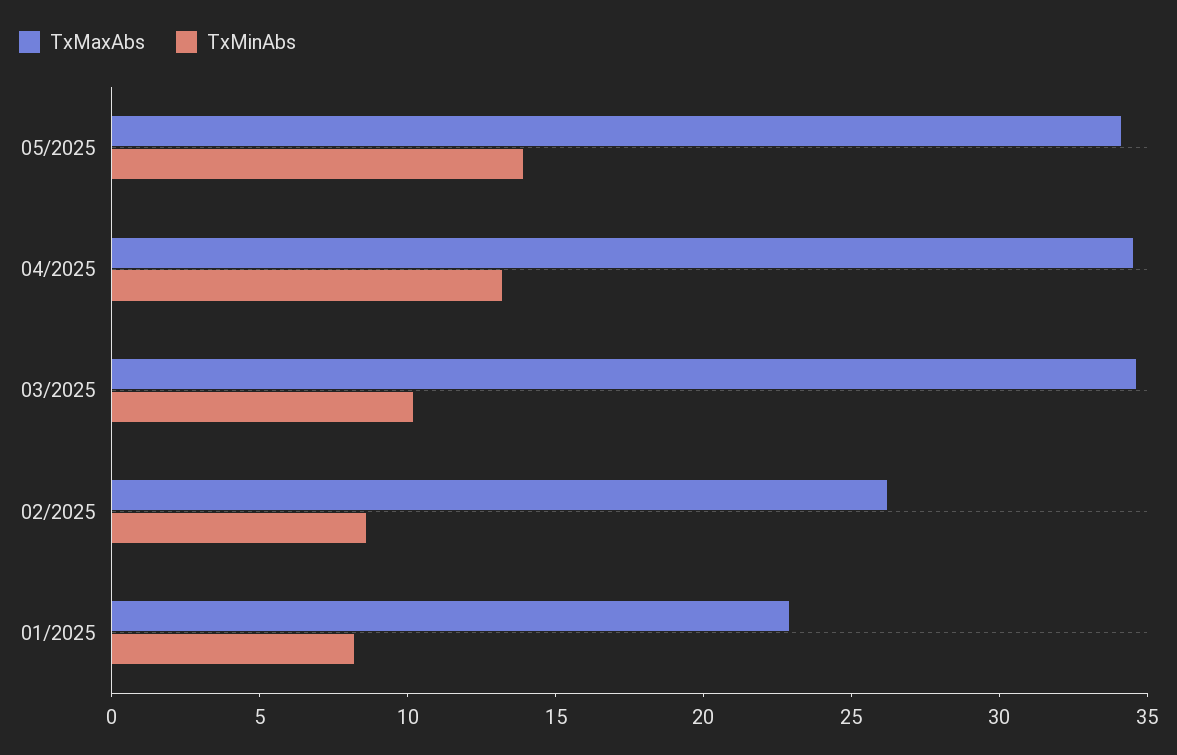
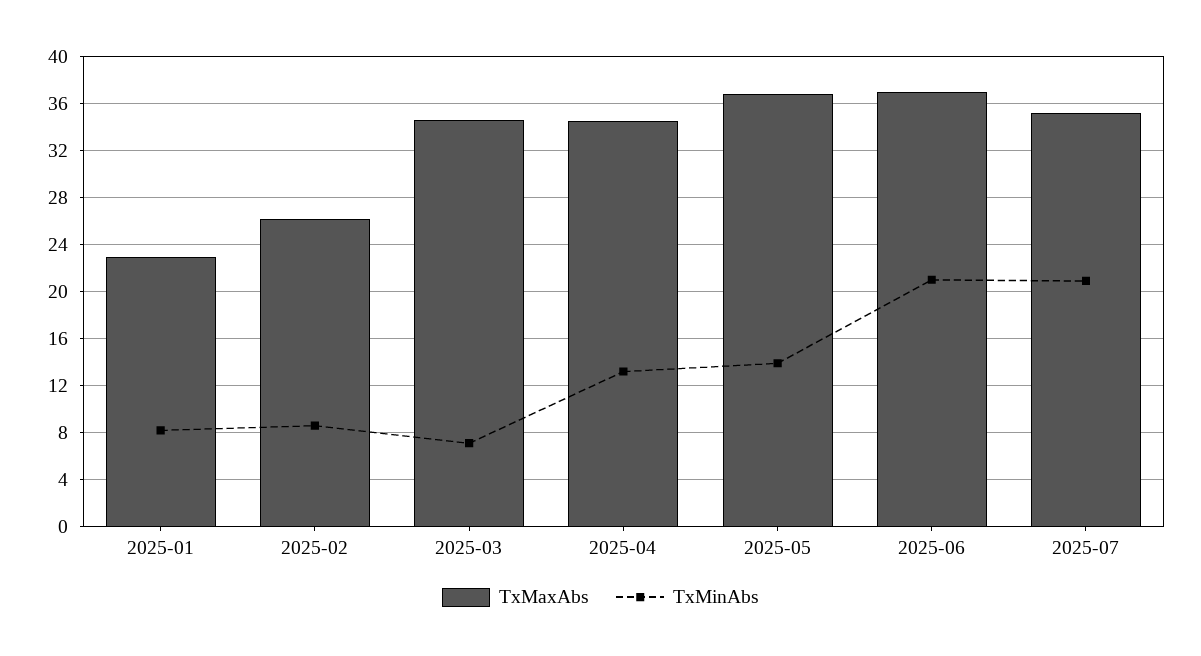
TxMaxAbs, 05/2025: 34 -> 37
TxMinAbs, 03/2025: 10 -> 7
TxMaxAbs, 2025-06: none -> 37
TxMinAbs, 2025-06: none -> 21
TxMaxAbs, 2025-07: none -> 35
TxMinAbs, 2025-07: none -> 21

